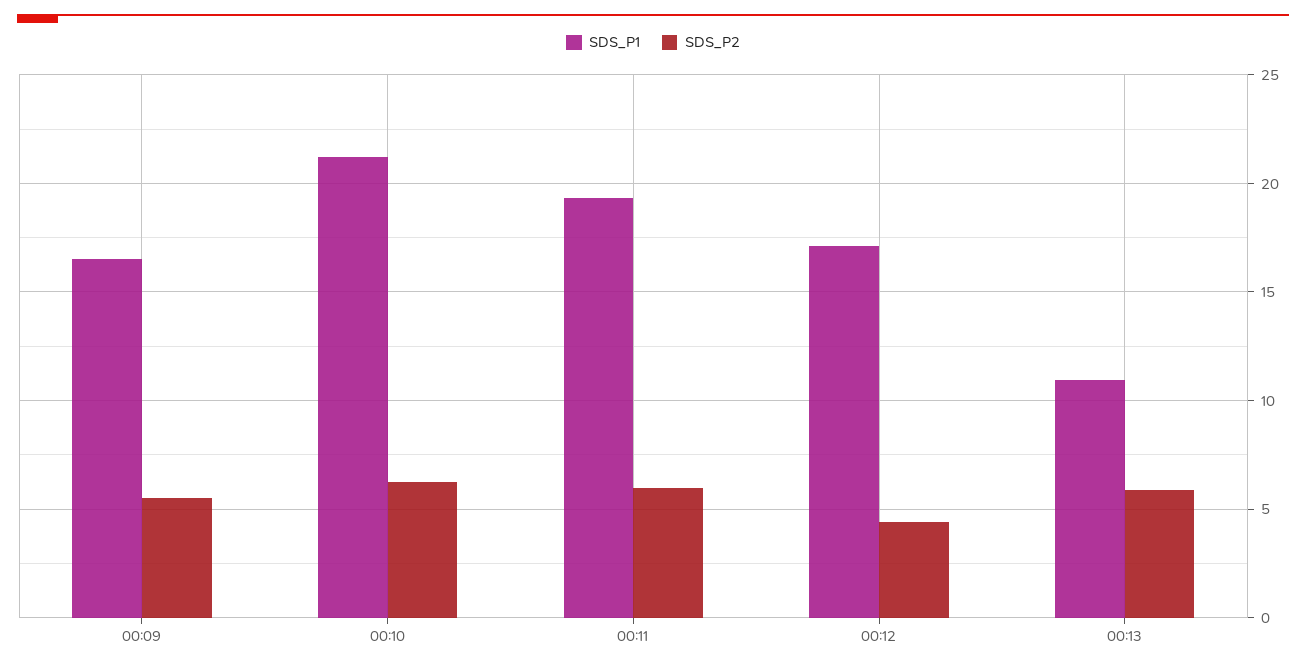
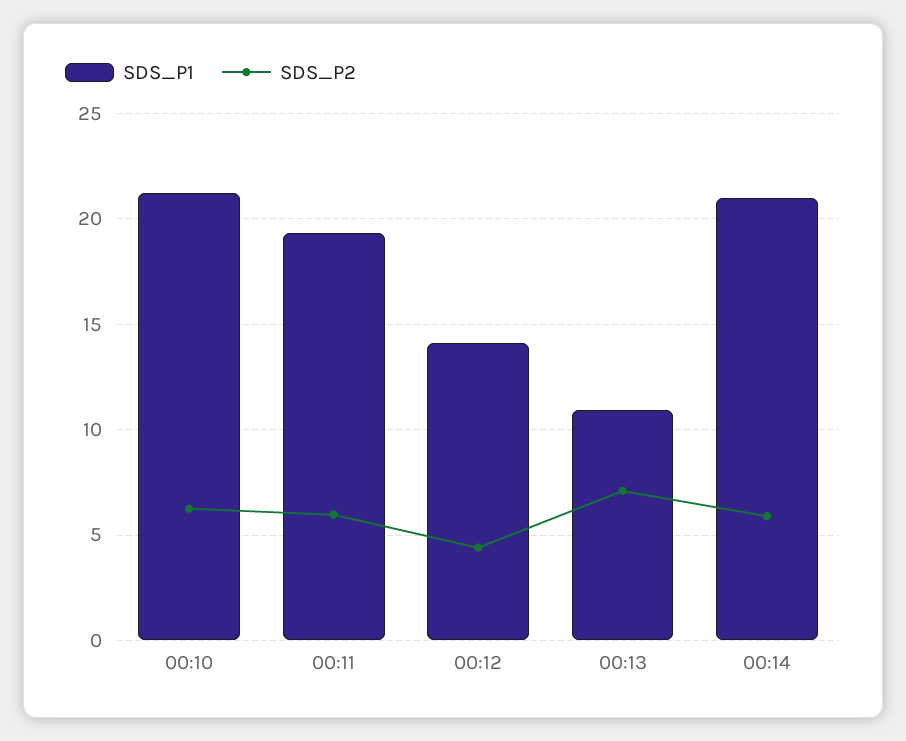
SDS_P1, 00:09: 16.5 -> none
SDS_P2, 00:09: 5.5 -> none
SDS_P1, 00:12: 17 -> 14
SDS_P2, 00:13: 6 -> 7
SDS_P1, 00:14: none -> 21
SDS_P2, 00:14: none -> 6

